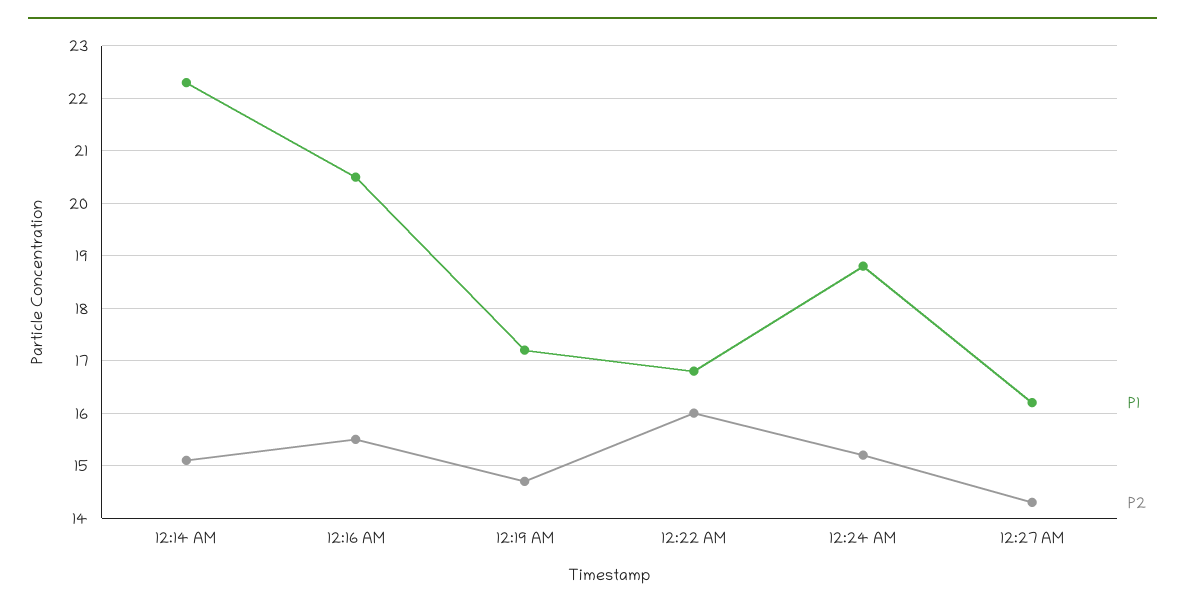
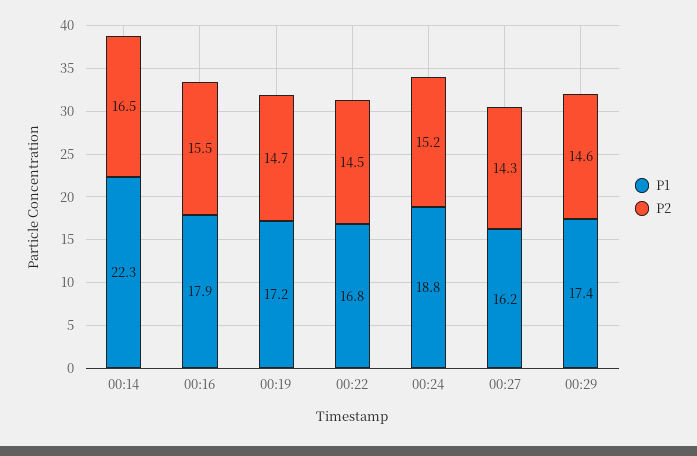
P2, 12:14 AM: 15 -> 16.5
P1, 12:16 AM: 20.5 -> 17.9
P2, 12:22 AM: 16 -> 14.5
P1, 00:29: none -> 17.4
P2, 00:29: none -> 14.6

